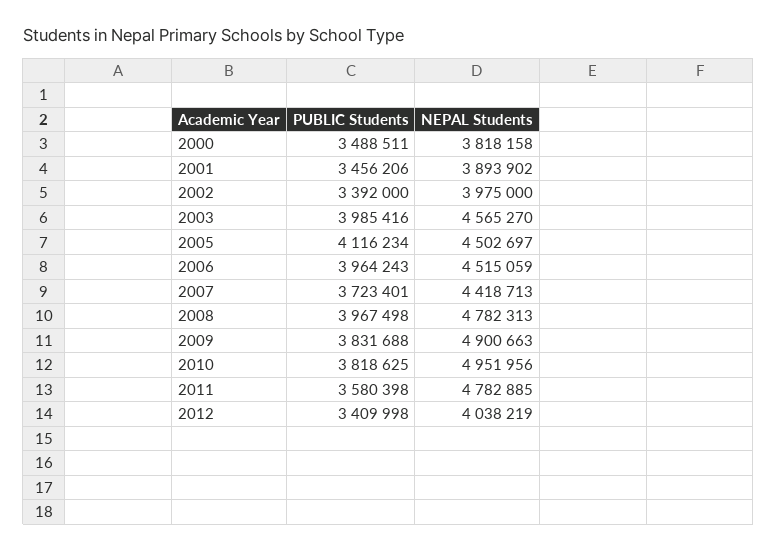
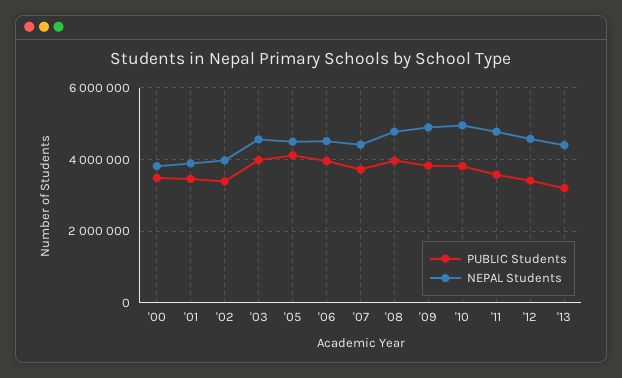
NEPAL Students, 2012: 4038219 -> 4600000
PUBLIC Students, '13: none -> 3200000
NEPAL Students, '13: none -> 4400000

